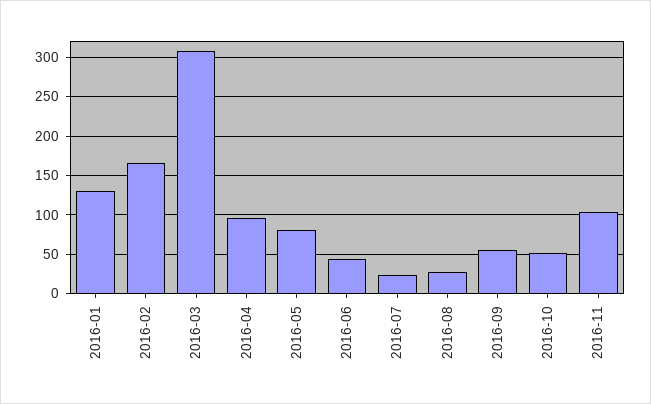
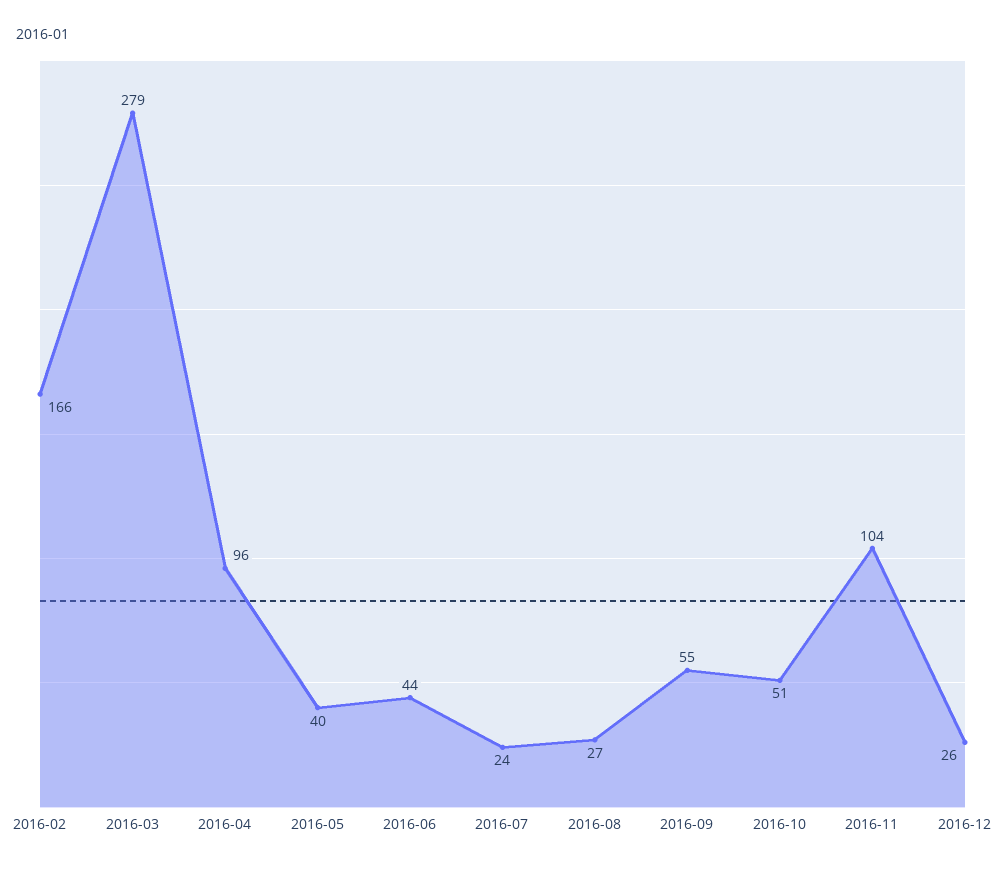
2016-01: 130 -> none
2016-03: 310 -> 279
2016-05: 80 -> 40
2016-12: none -> 26

